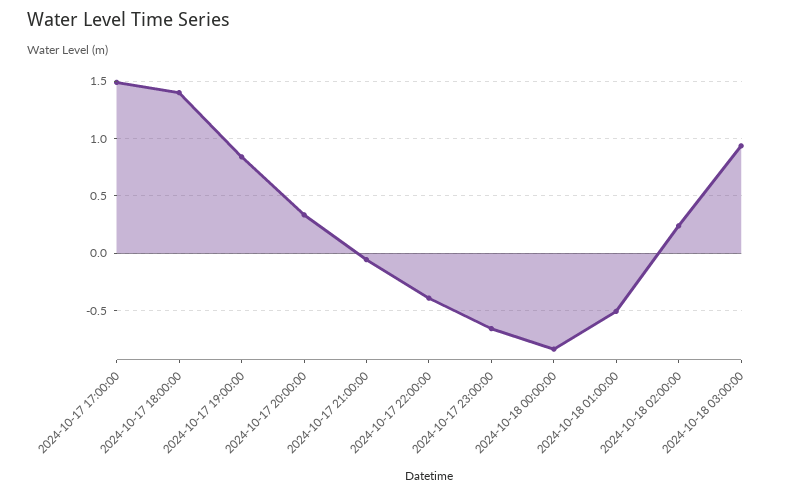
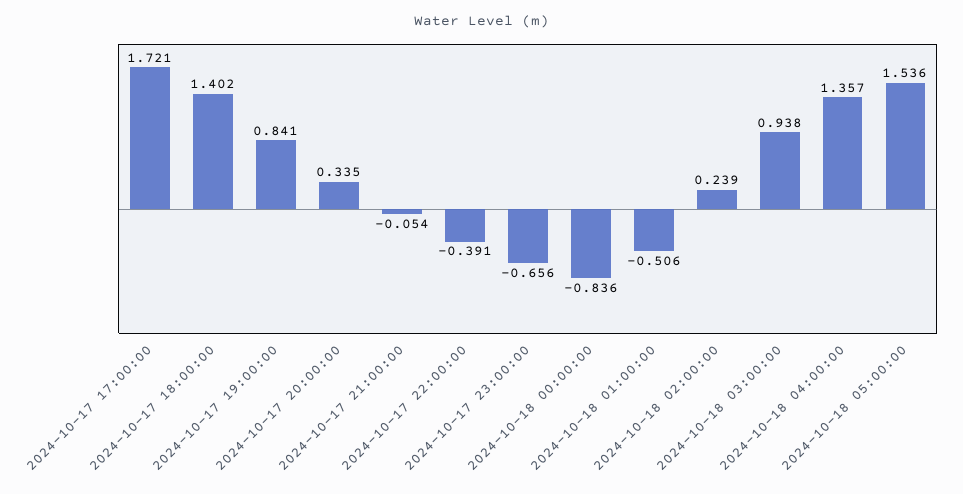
2024-10-17 17:00:00: 1.5 -> 1.721
2024-10-18 04:00:00: none -> 1.357
2024-10-18 05:00:00: none -> 1.536

